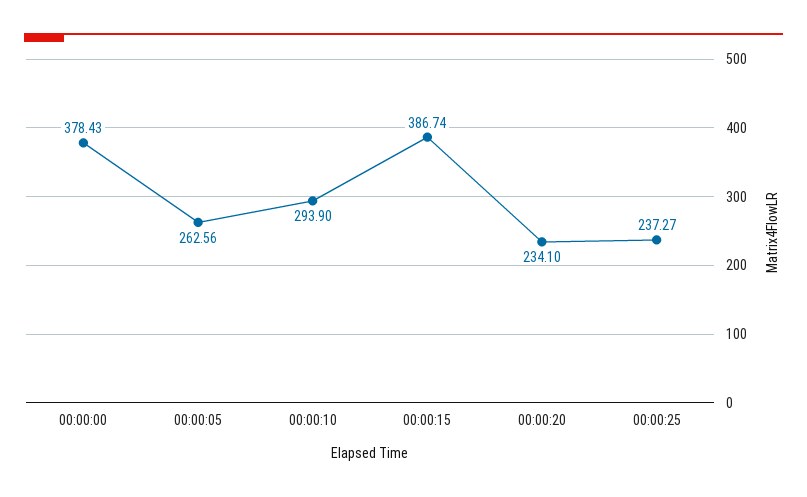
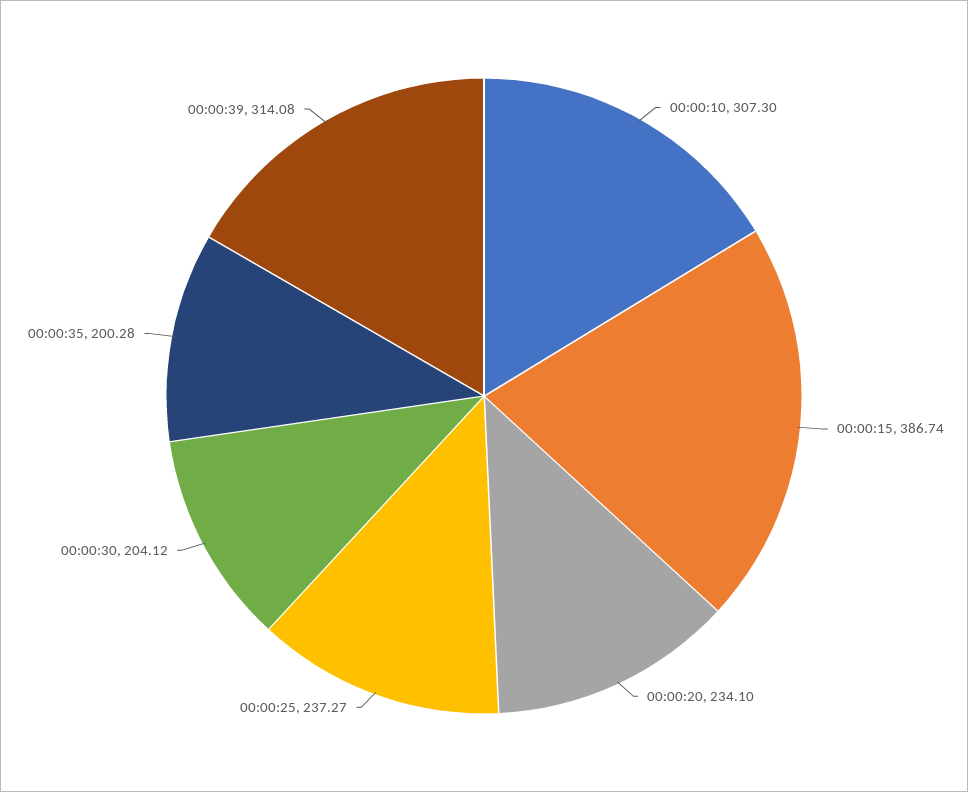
00:00:00: 378.43 -> none
00:00:05: 262.56 -> none
00:00:10: 293.9 -> 307.3
00:00:30: none -> 204.12
00:00:35: none -> 200.28
00:00:39: none -> 314.08

